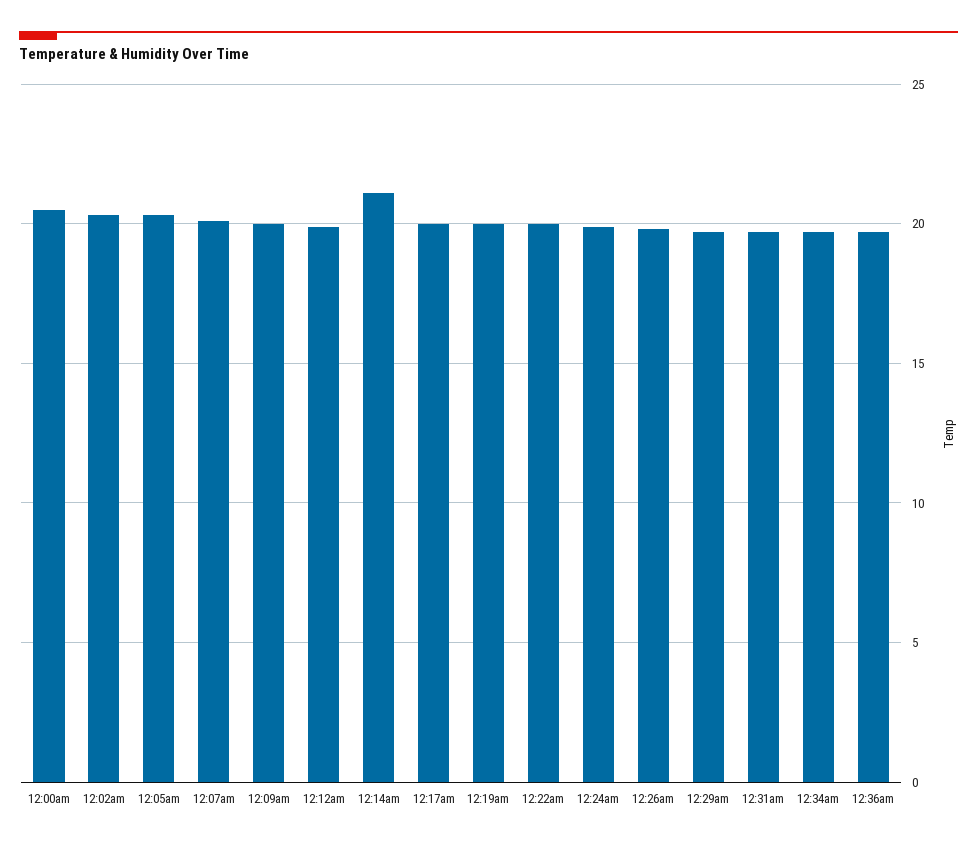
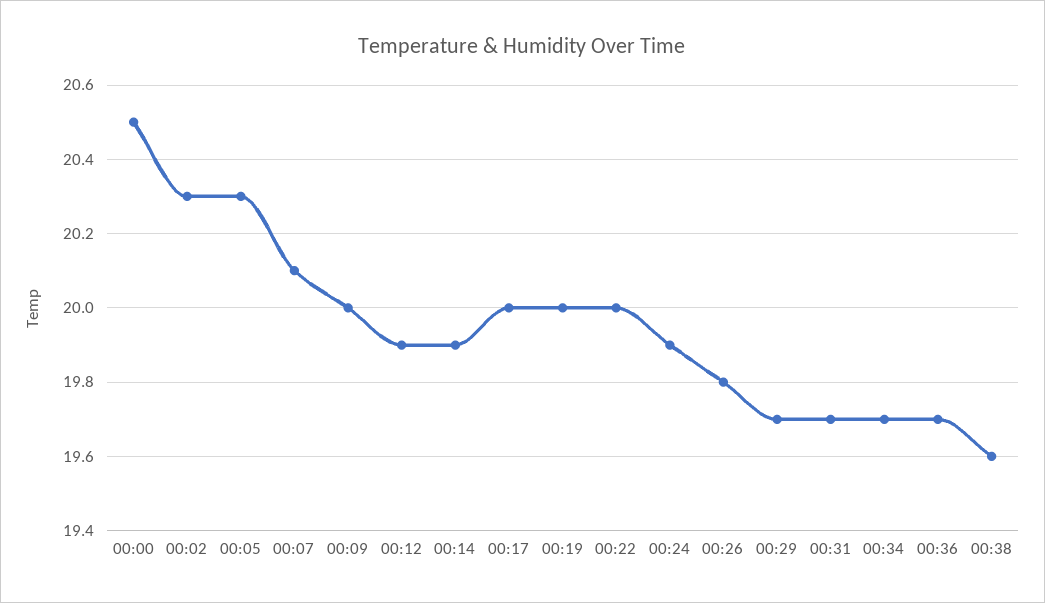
12:14am: 21 -> 19.9
00:38: none -> 19.6

